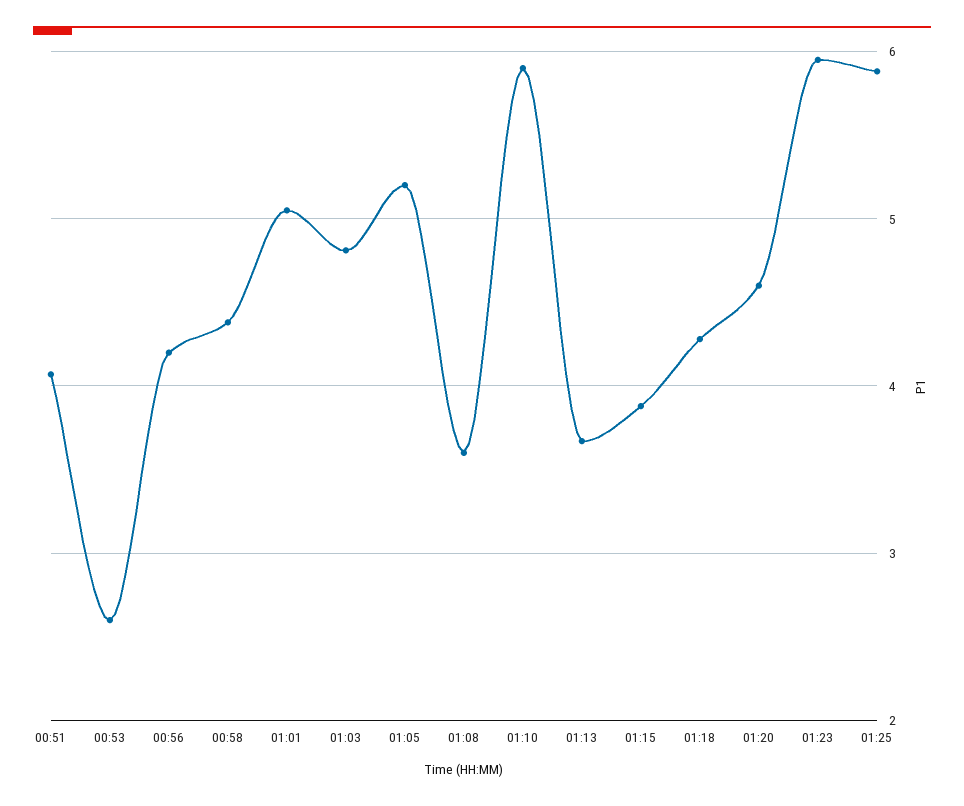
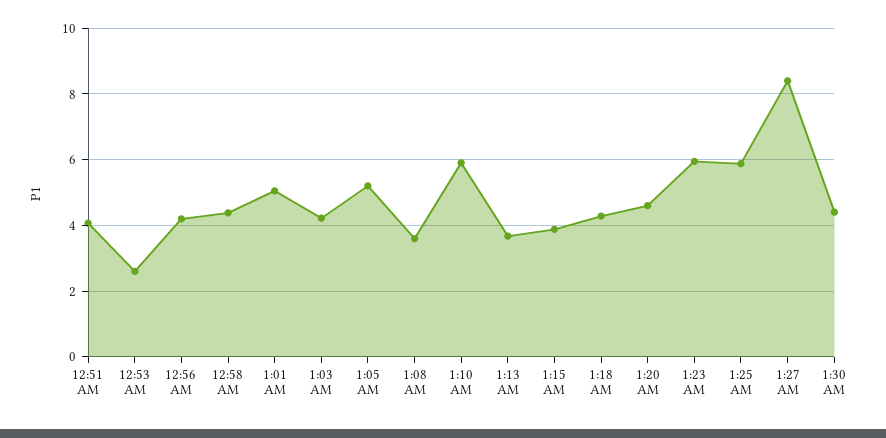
01:03: 4.8 -> 4.2
1:27 AM: none -> 8.4
1:30 AM: none -> 4.4

